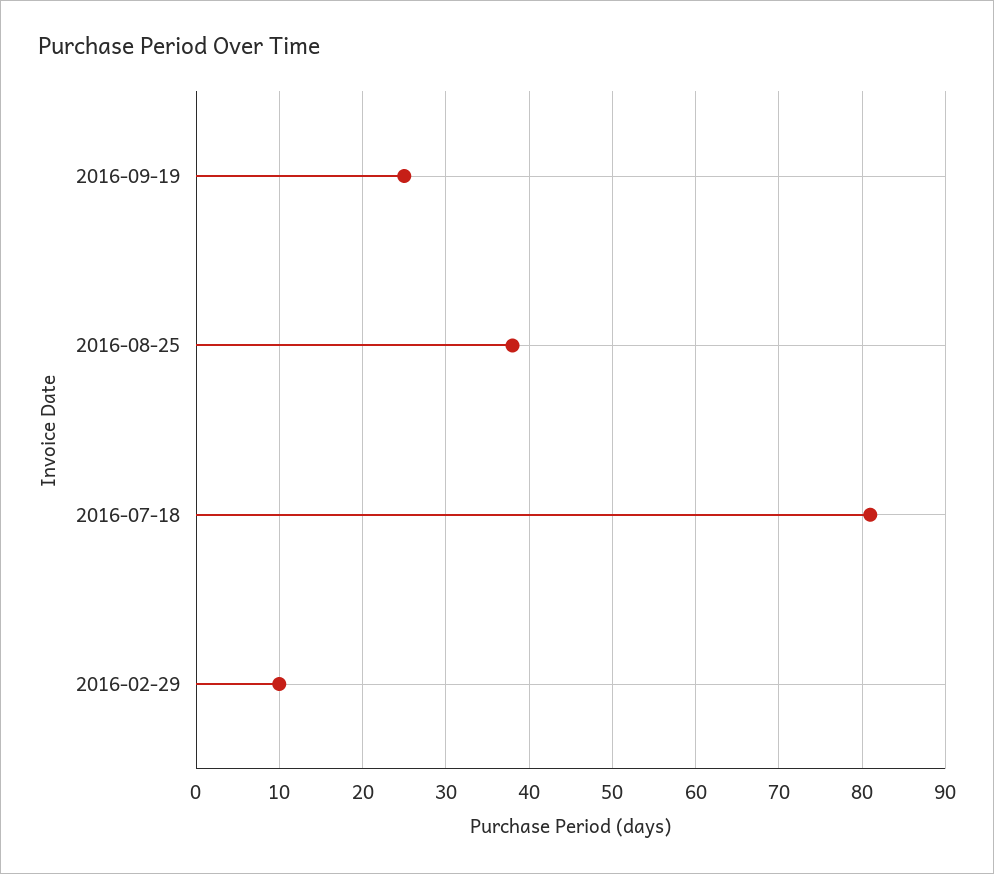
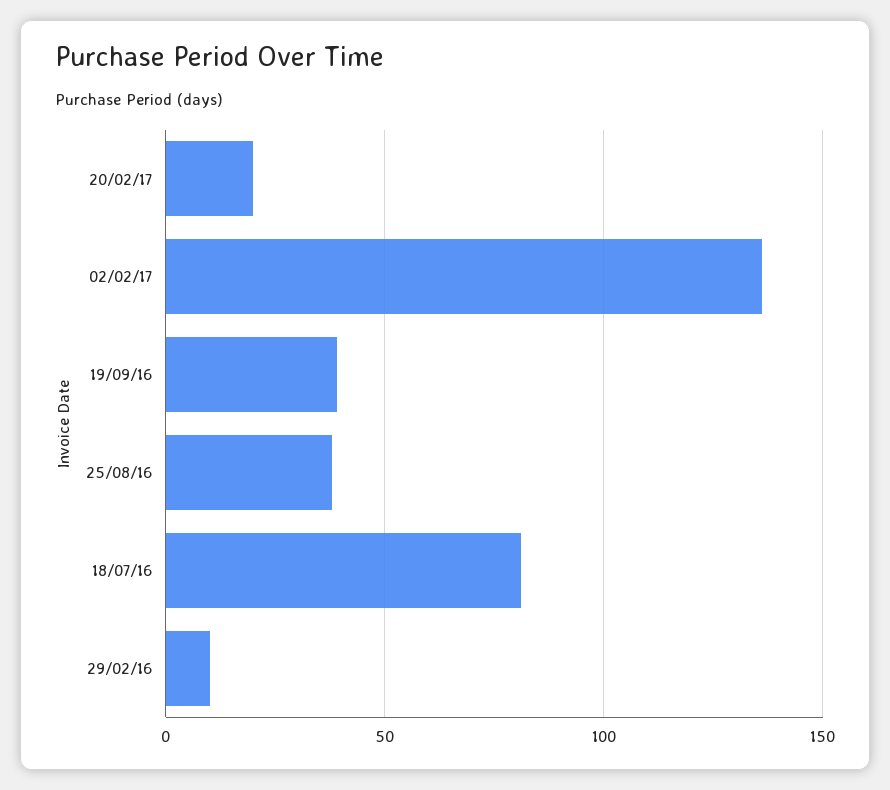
2016-09-19: 25 -> 40
20/02/17: none -> 20
02/02/17: none -> 135

